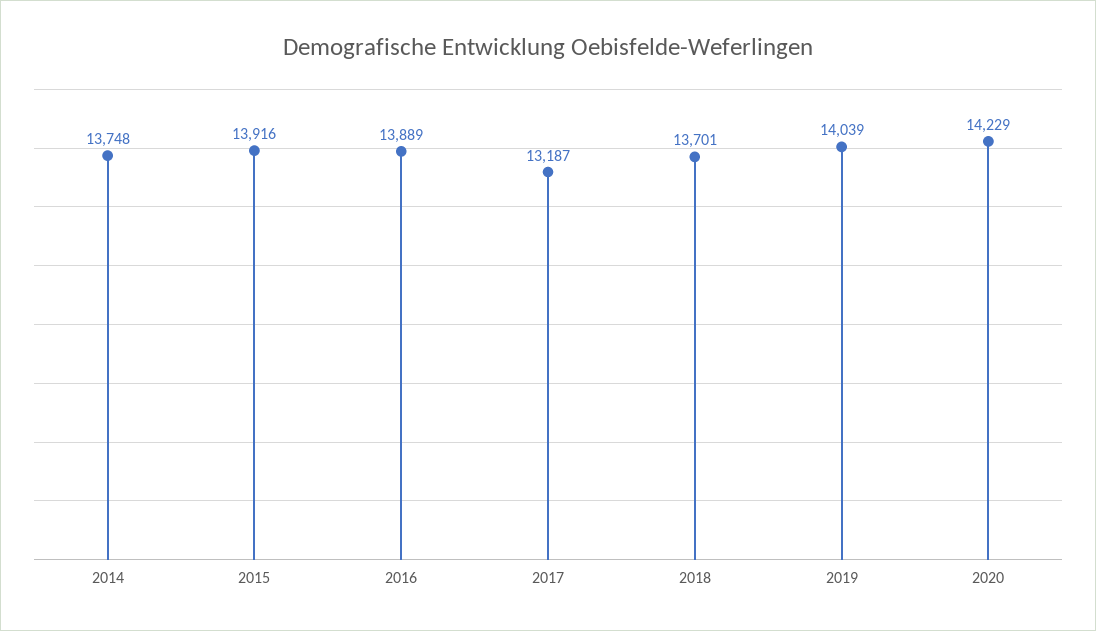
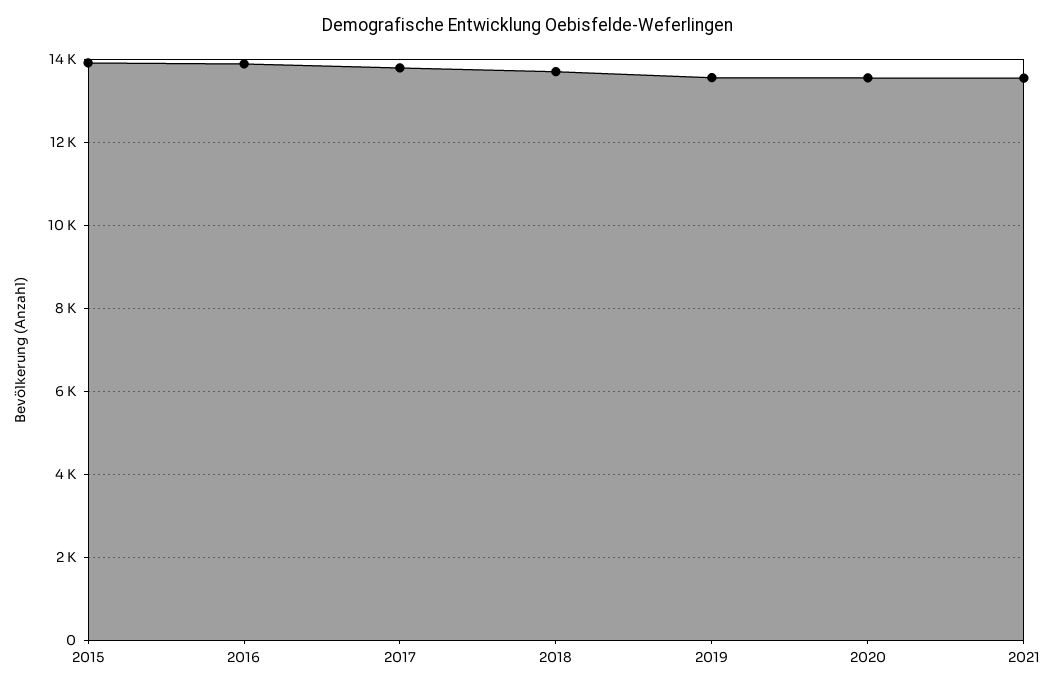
2014: 13748 -> none
2017: 13187 -> 13800
2019: 14039 -> 13600
2020: 14229 -> 13600
2021: none -> 13600

